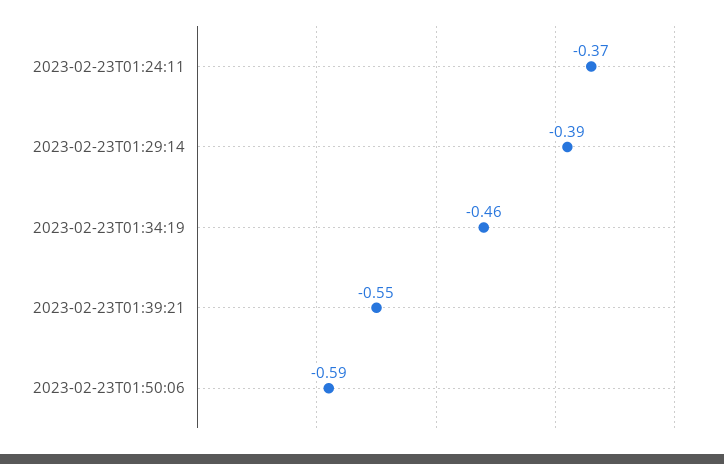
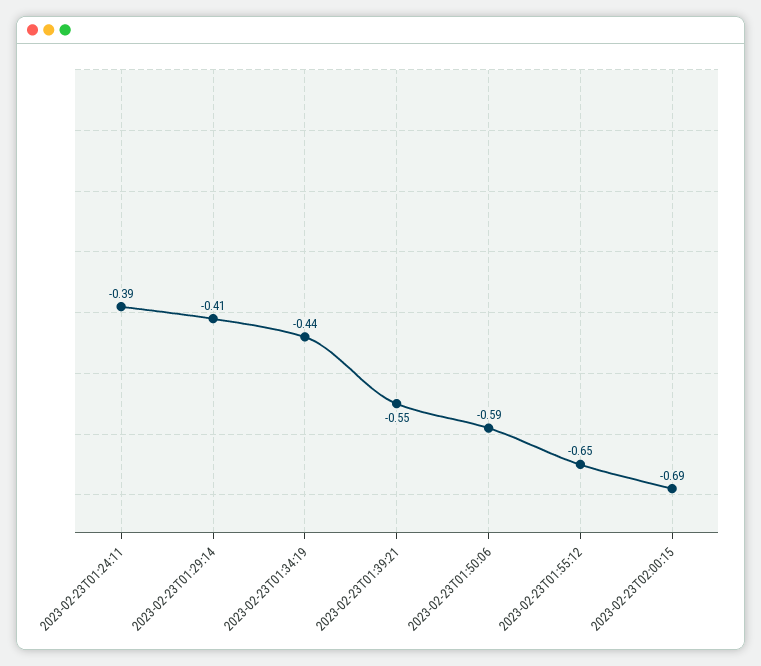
2023-02-23T01:24:11: -0.37 -> -0.39
2023-02-23T01:29:14: -0.39 -> -0.41
2023-02-23T01:34:19: -0.46 -> -0.44
2023-02-23T01:55:12: none -> -0.65
2023-02-23T02:00:15: none -> -0.69

